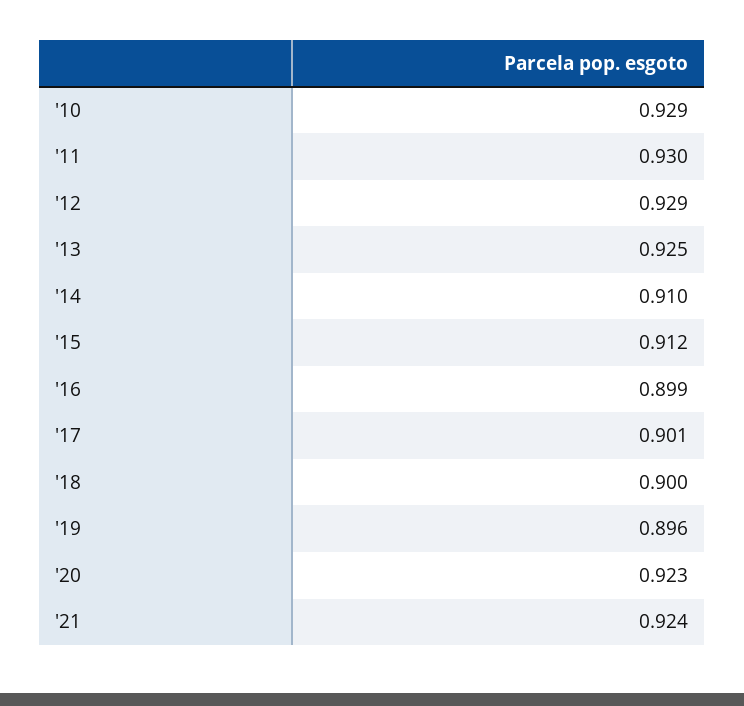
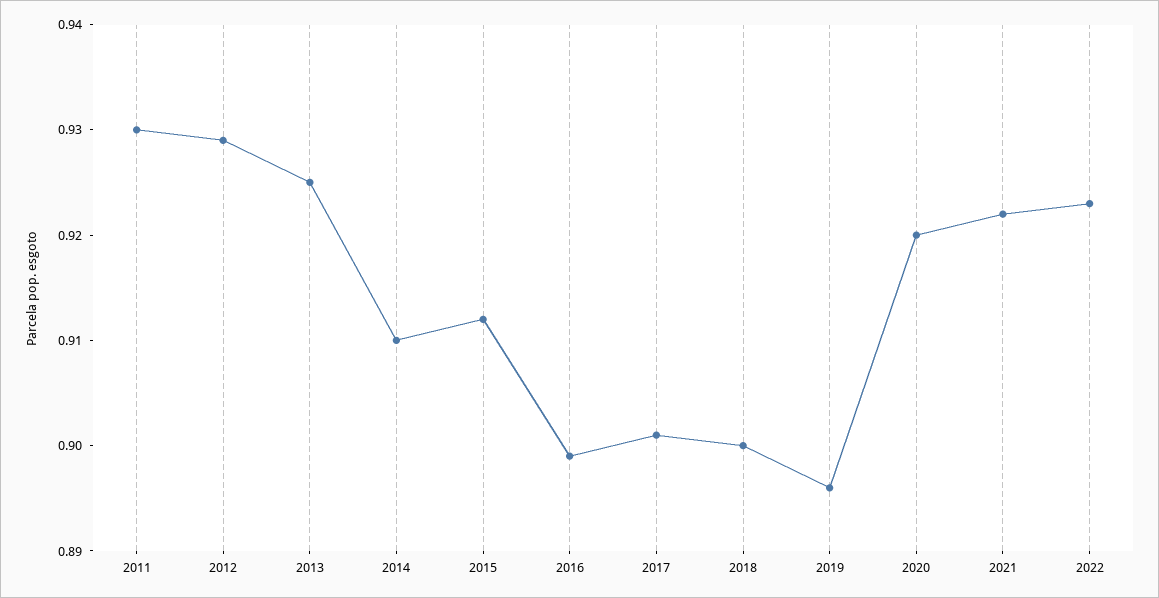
'10: 0.929 -> none
'20: 0.923 -> 0.92
'21: 0.924 -> 0.922
2022: none -> 0.923

